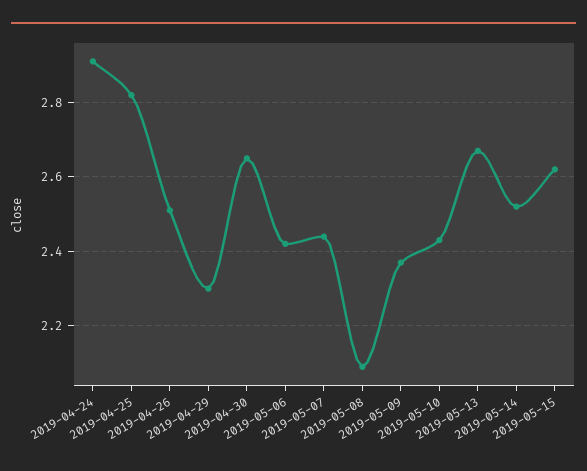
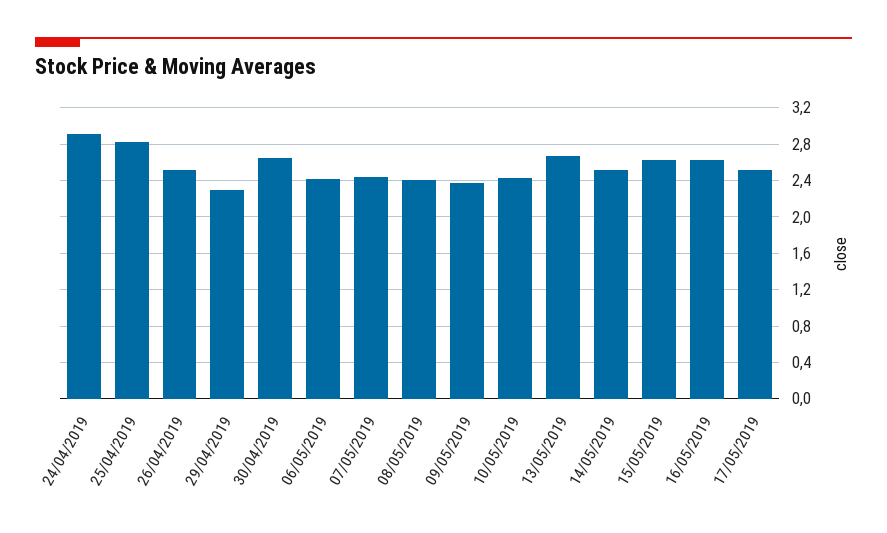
2019-05-08: 2.1 -> 2.4
16/05/2019: none -> 2.6
17/05/2019: none -> 2.5

